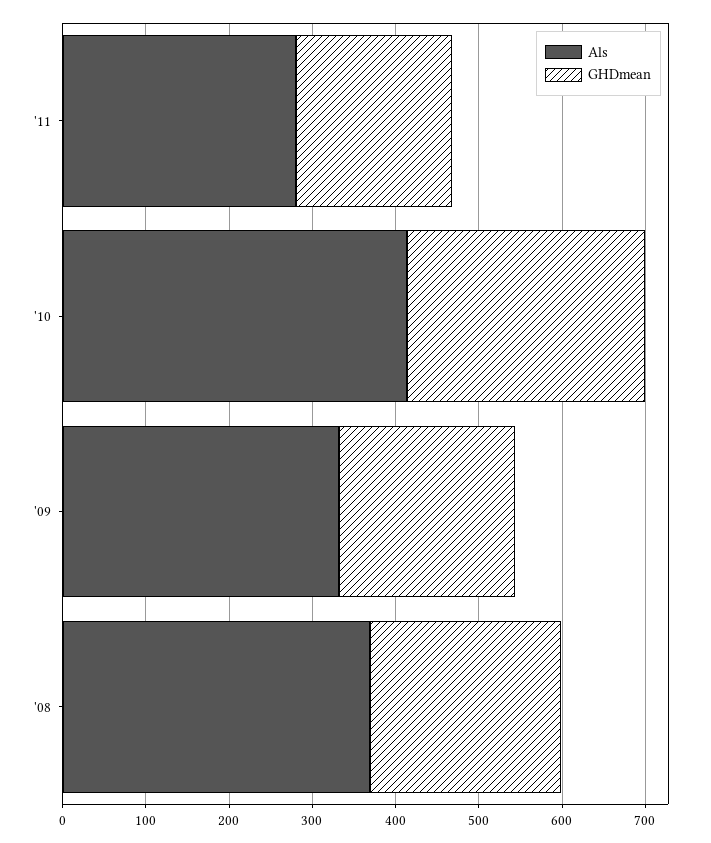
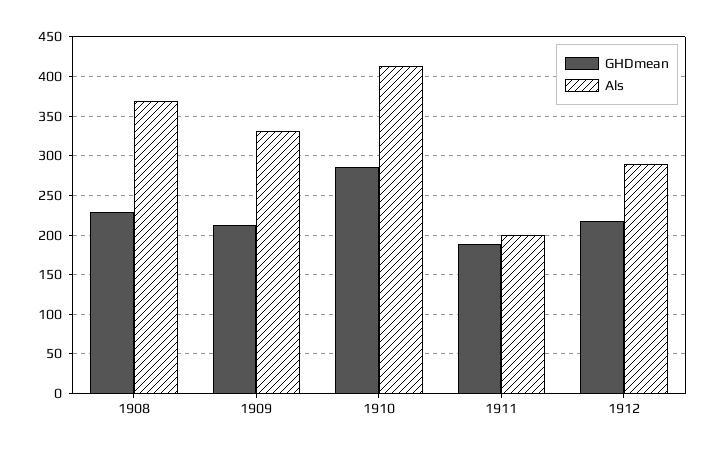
Als, '11: 280 -> 200
GHDmean, 1912: none -> 220
Als, 1912: none -> 290

